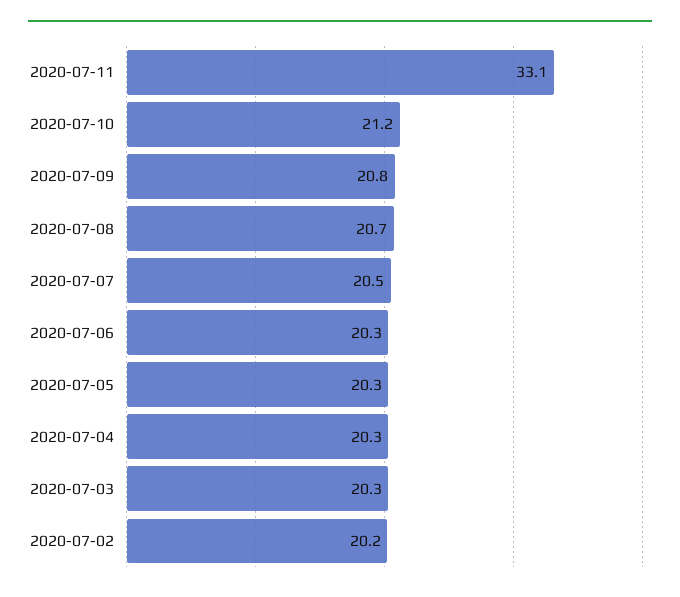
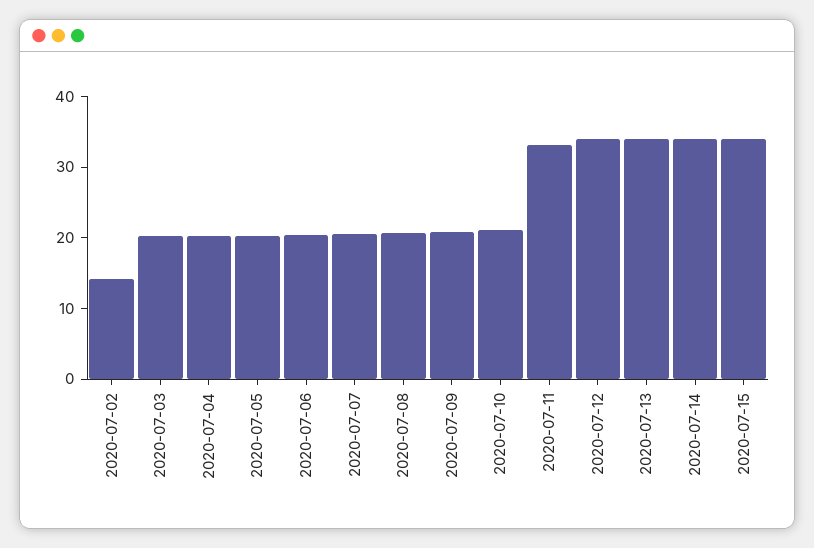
2020-07-02: 20.2 -> 14
2020-07-12: none -> 34
2020-07-13: none -> 34
2020-07-14: none -> 34
2020-07-15: none -> 34

